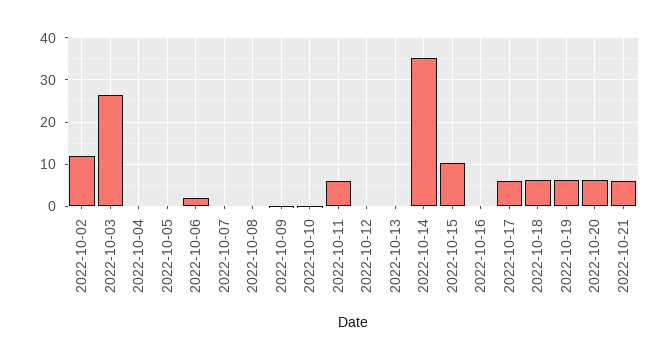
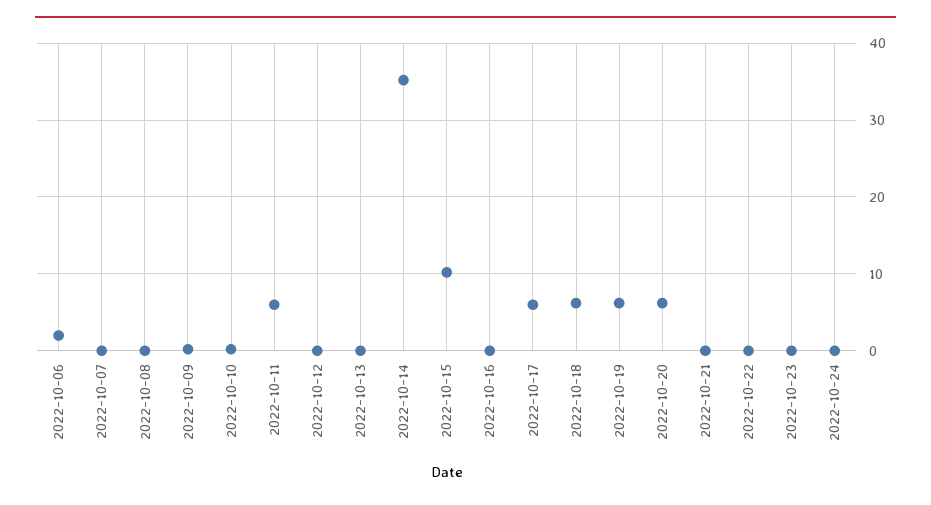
2022-10-02: 12 -> none
2022-10-03: 26 -> none
2022-10-04: 0 -> none
2022-10-05: 0 -> none
2022-10-21: 6 -> 0
2022-10-22: none -> 0
2022-10-23: none -> 0
2022-10-24: none -> 0

